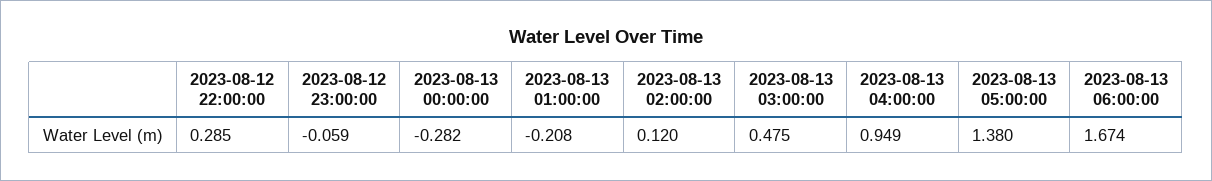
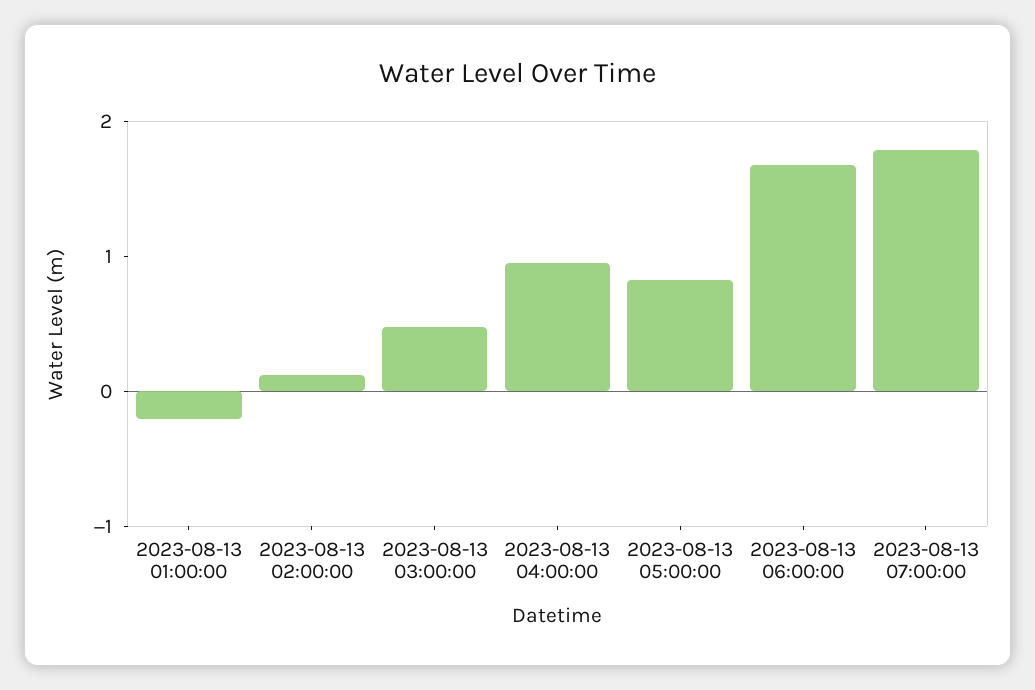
2023-08-12 22:00:00: 0.285 -> none
2023-08-12 23:00:00: -0.059 -> none
2023-08-13 00:00:00: -0.282 -> none
2023-08-13 05:00:00: 1.38 -> 0.8
2023-08-13 07:00:00: none -> 1.8

